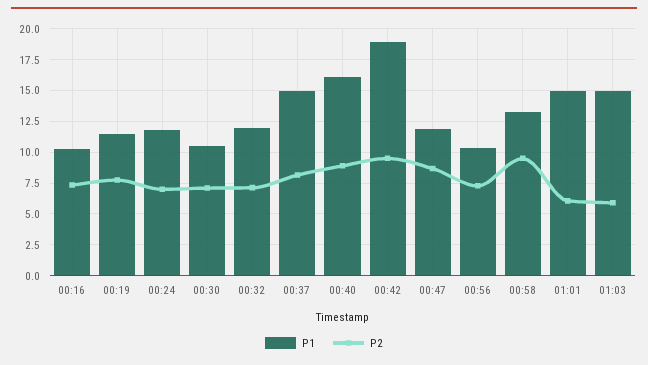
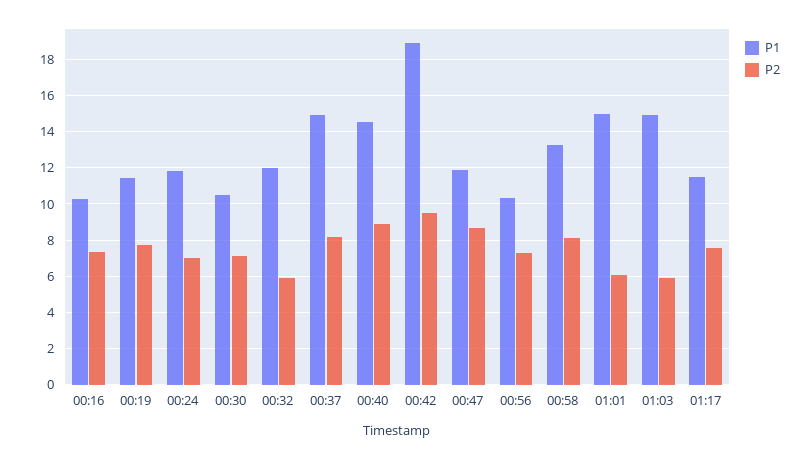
P2, 00:32: 7 -> 6
P1, 00:40: 16 -> 14.5
P2, 00:58: 9.5 -> 8
P1, 01:17: none -> 11.5
P2, 01:17: none -> 7.5

